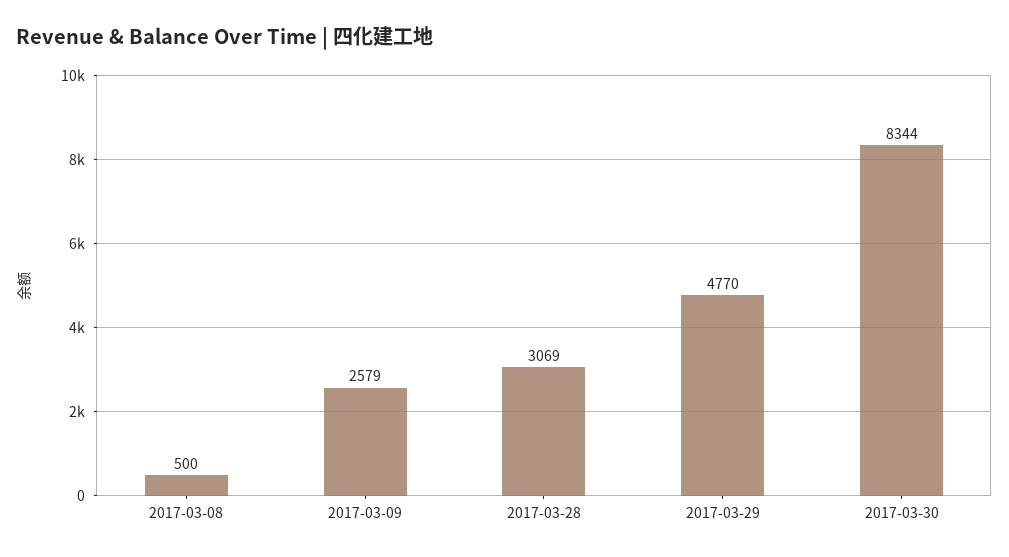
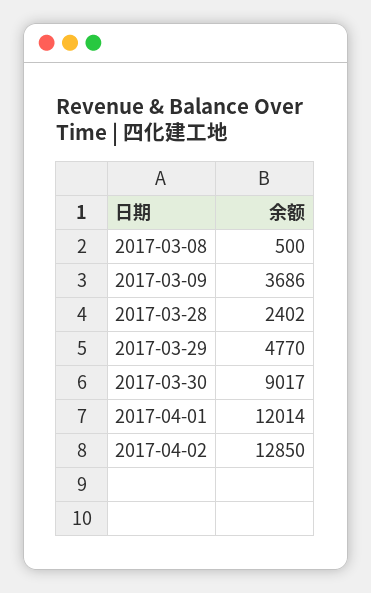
2017-03-09: 2579 -> 3686
2017-03-28: 3069 -> 2402
2017-03-30: 8344 -> 9017
2017-04-01: none -> 12014
2017-04-02: none -> 12850

